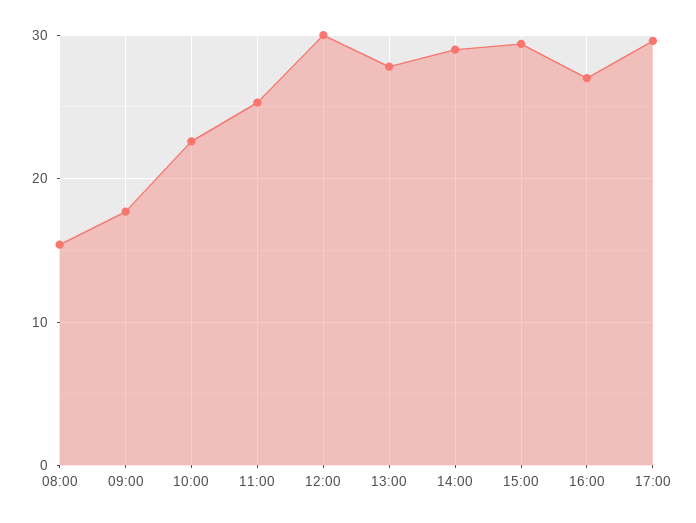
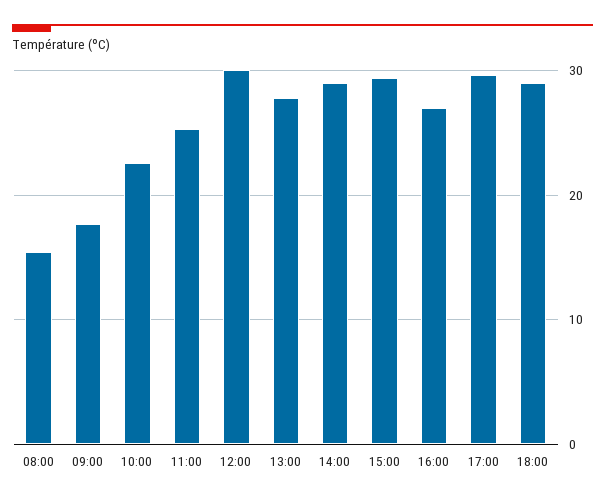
18:00: none -> 29

